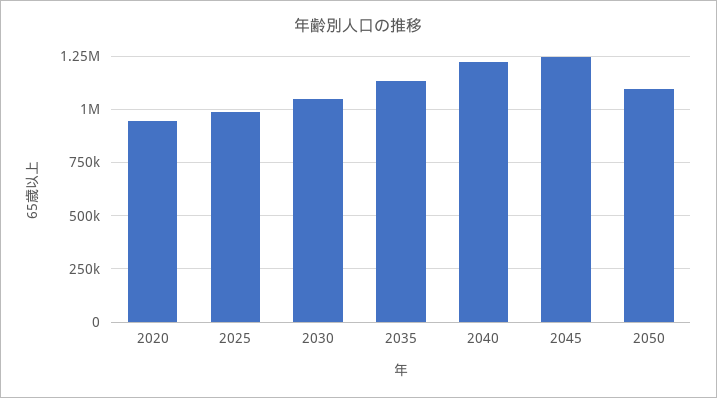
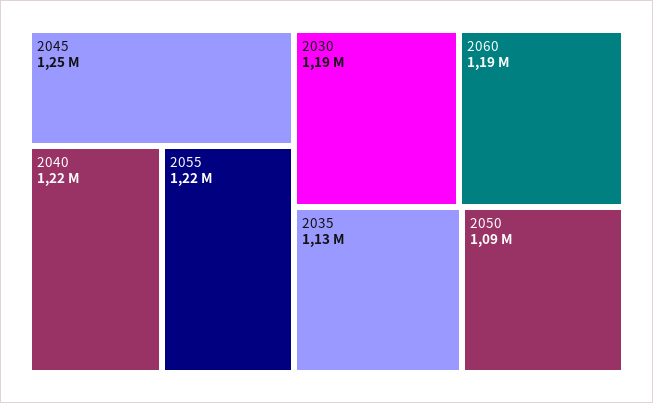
2020: 950000 -> none
2025: 1000000 -> none
2030: 1050000 -> 1190000
2055: none -> 1220000
2060: none -> 1190000

